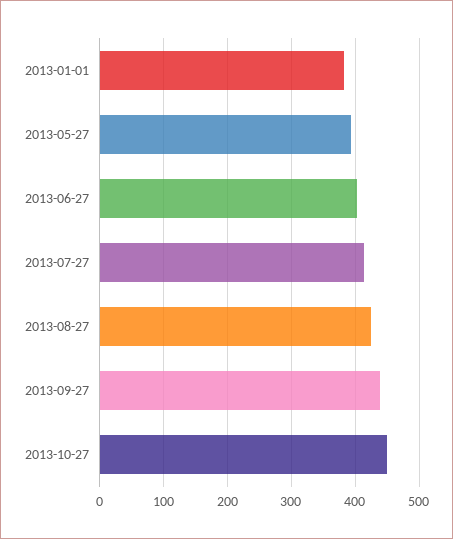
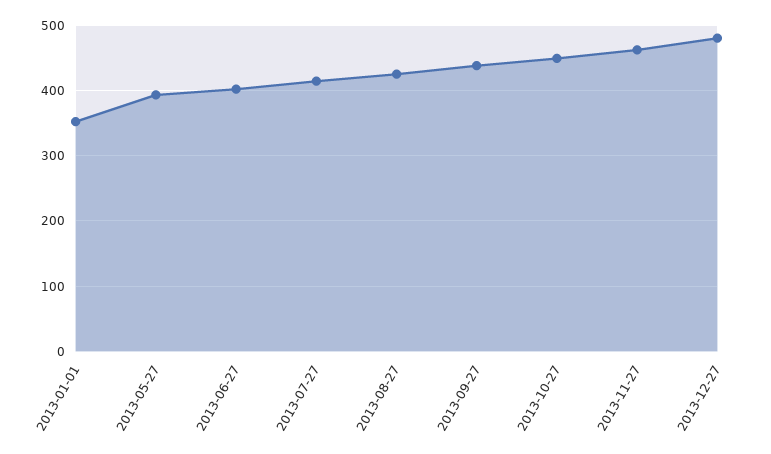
2013-01-01: 380 -> 350
2013-11-27: none -> 460
2013-12-27: none -> 480

